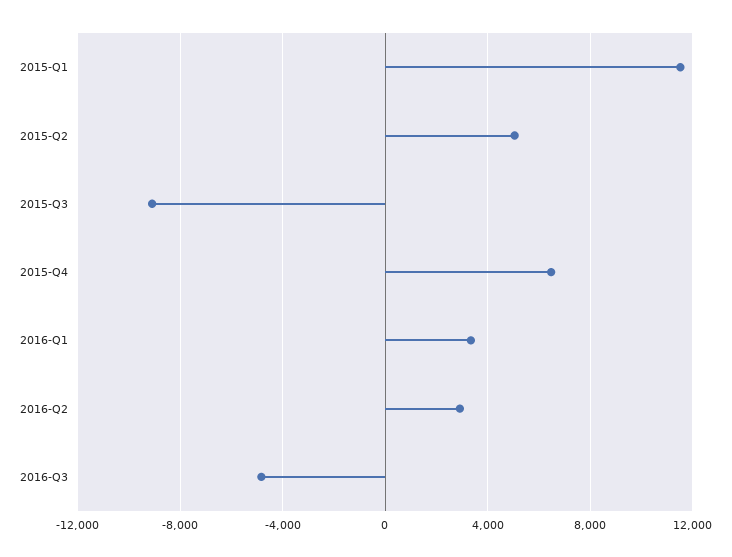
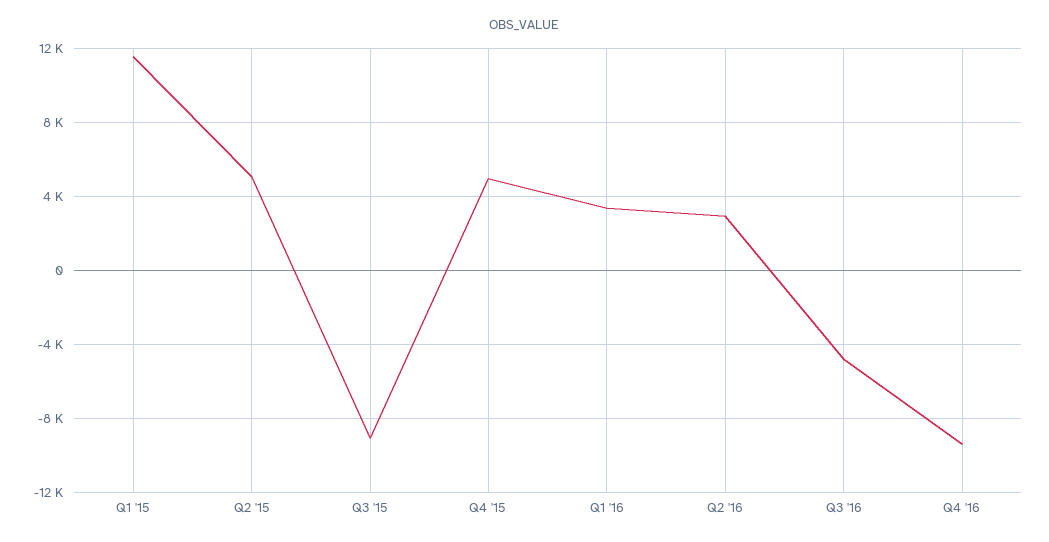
2015-Q4: 6500 -> 5000
Q4 '16: none -> -9500

